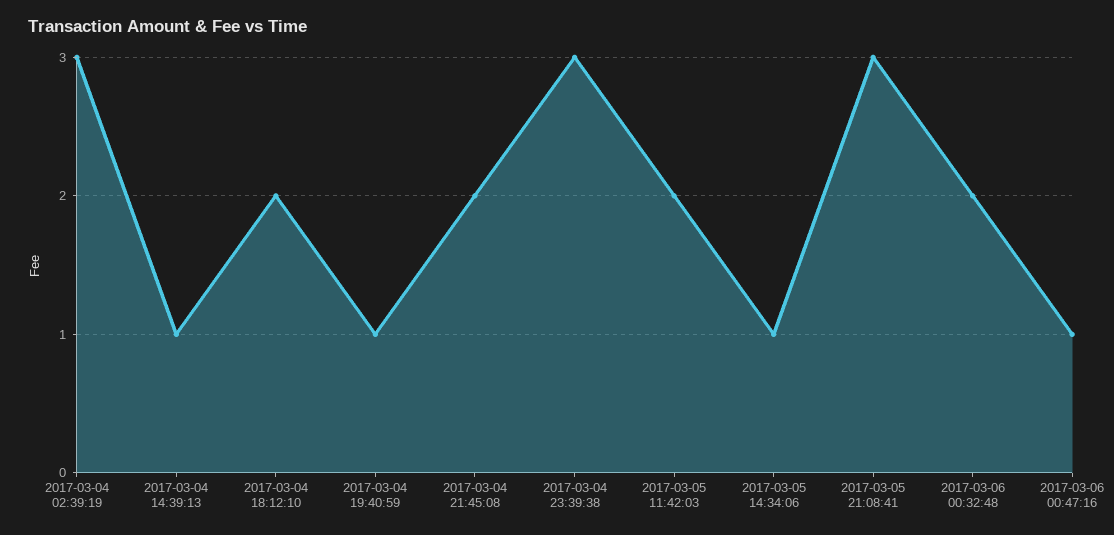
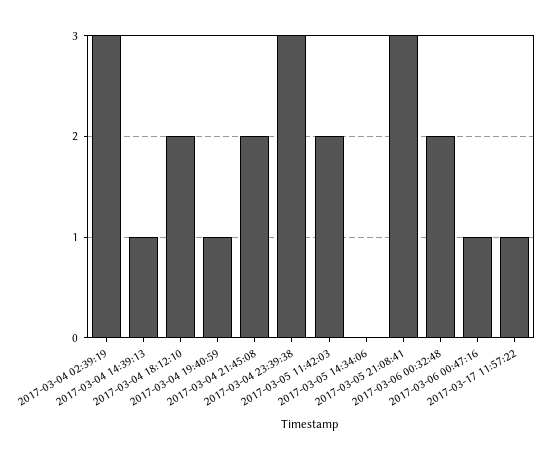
2017-03-05 14:34:06: 1 -> 0
2017-03-17 11:57:22: none -> 1

